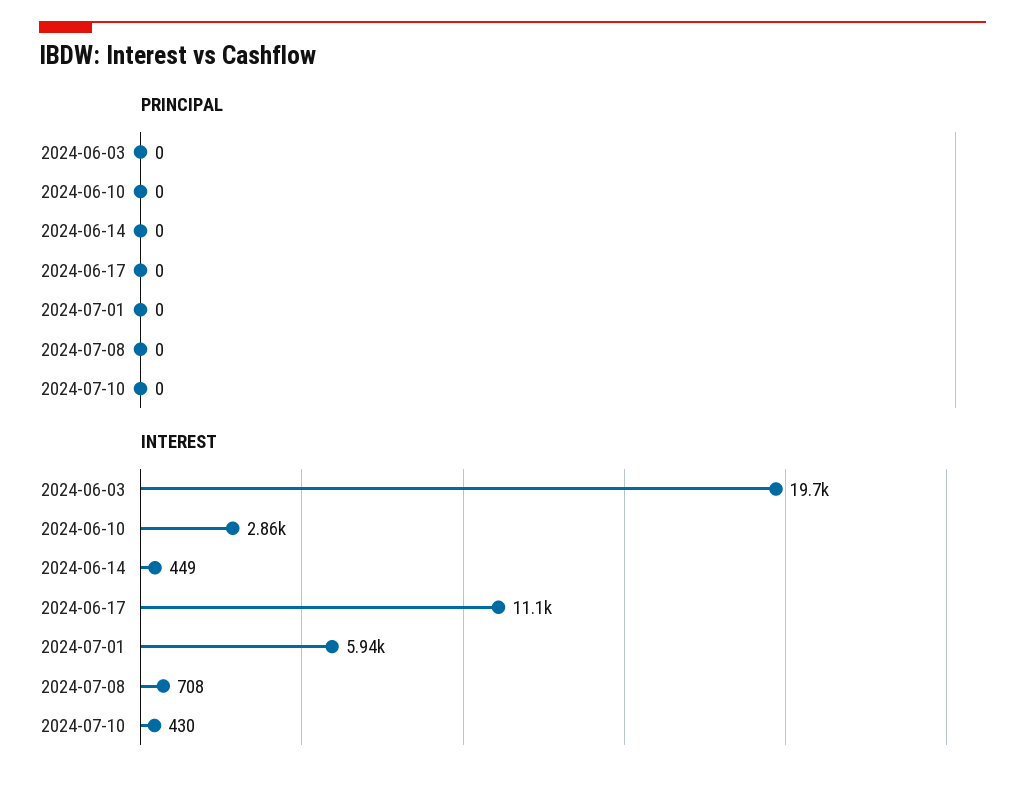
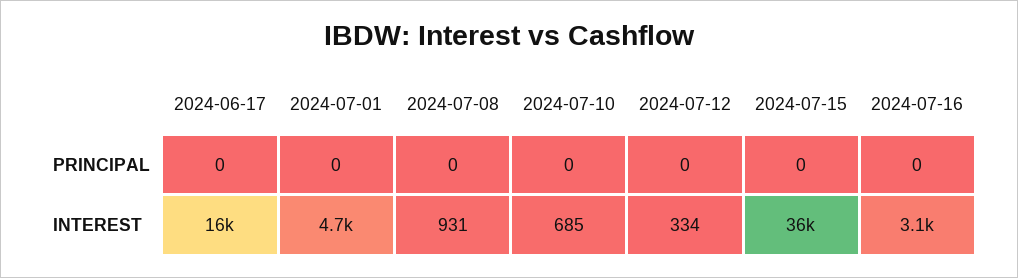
PRINCIPAL, 2024-06-03: 0 -> none
PRINCIPAL, 2024-06-10: 0 -> none
PRINCIPAL, 2024-06-14: 0 -> none
INTEREST, 2024-06-03: 19700 -> none
INTEREST, 2024-06-10: 2860 -> none
INTEREST, 2024-06-14: 449 -> none
INTEREST, 2024-06-17: 11100 -> 16000
INTEREST, 2024-07-01: 5940 -> 4700
INTEREST, 2024-07-08: 708 -> 931
INTEREST, 2024-07-10: 430 -> 685
PRINCIPAL, 2024-07-12: none -> 0
PRINCIPAL, 2024-07-15: none -> 0
PRINCIPAL, 2024-07-16: none -> 0
INTEREST, 2024-07-12: none -> 334
INTEREST, 2024-07-15: none -> 36000
INTEREST, 2024-07-16: none -> 3100

